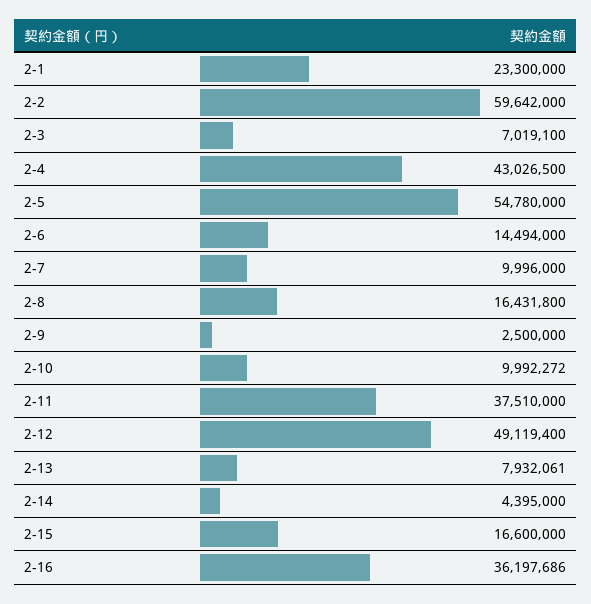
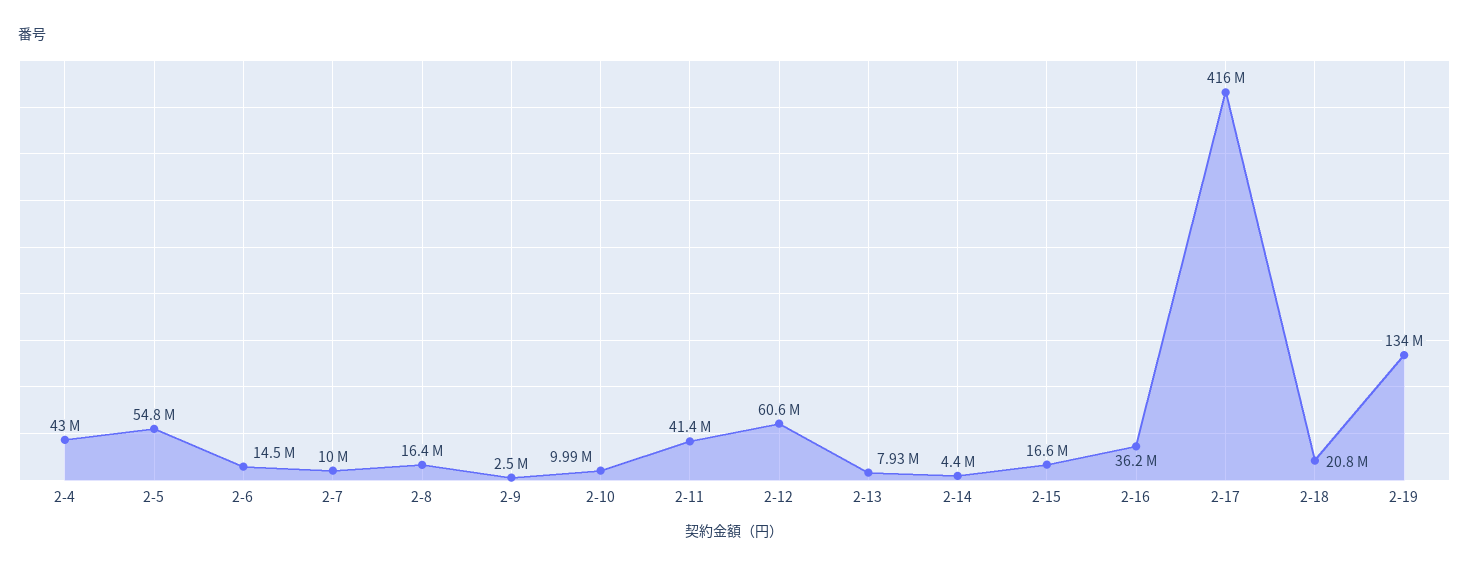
2-1: 23300000 -> none
2-2: 59642000 -> none
2-3: 7019100 -> none
2-11: 37510000 -> 41400000
2-12: 49119400 -> 60600000
2-17: none -> 416000000
2-18: none -> 20800000
2-19: none -> 134000000

